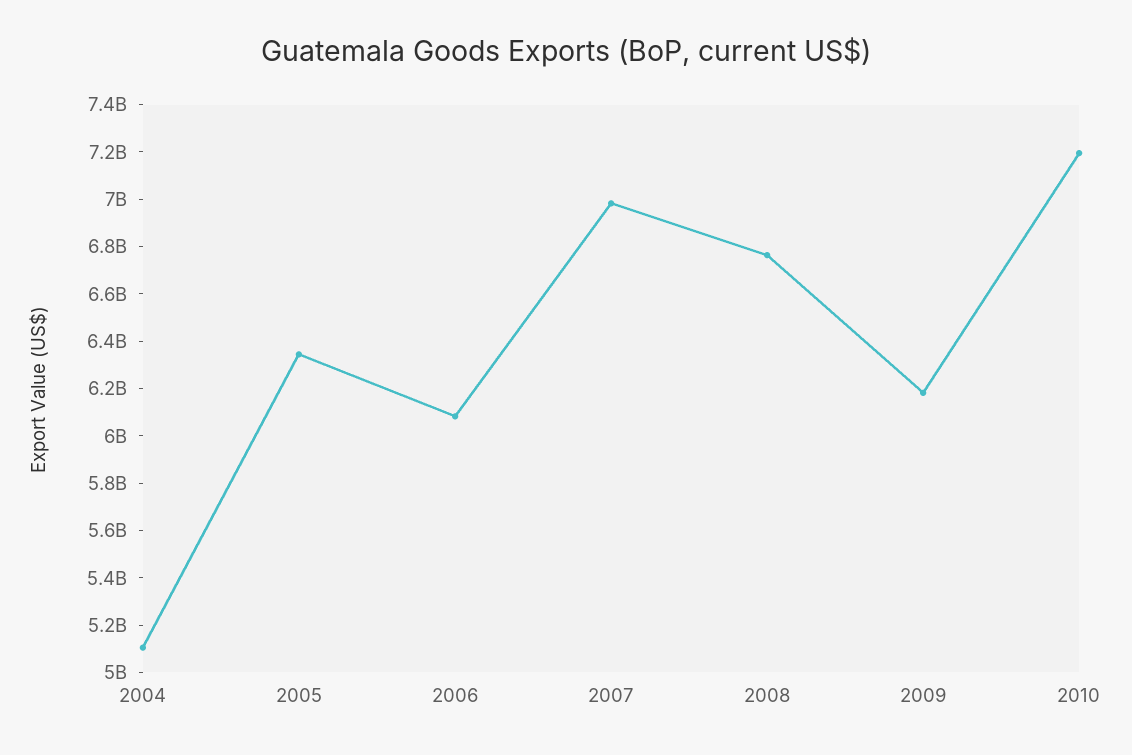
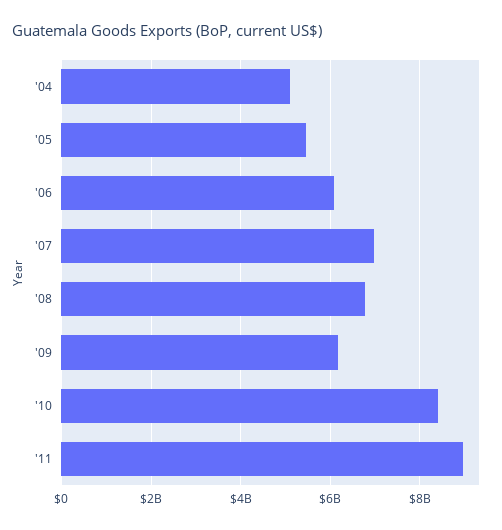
2005: 6350000000 -> 5400000000
2010: 7200000000 -> 8400000000
'11: none -> 9000000000

